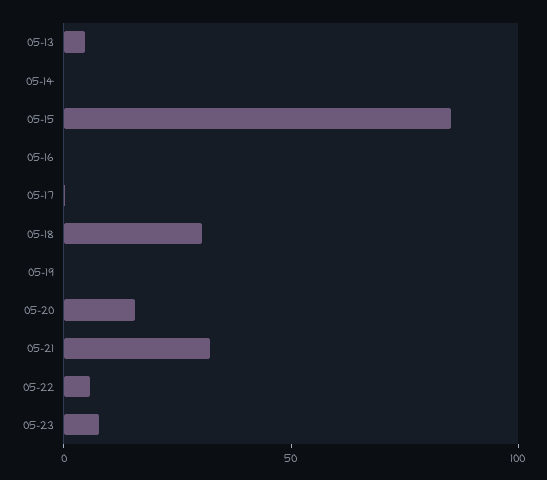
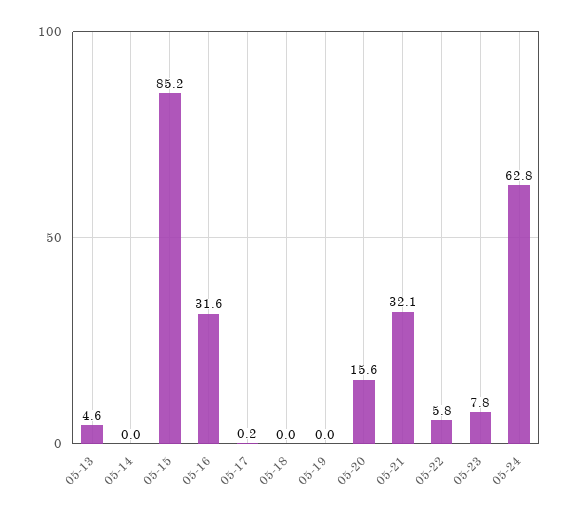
05-16: 0 -> 31.6
05-18: 30 -> 0
05-24: none -> 62.8

